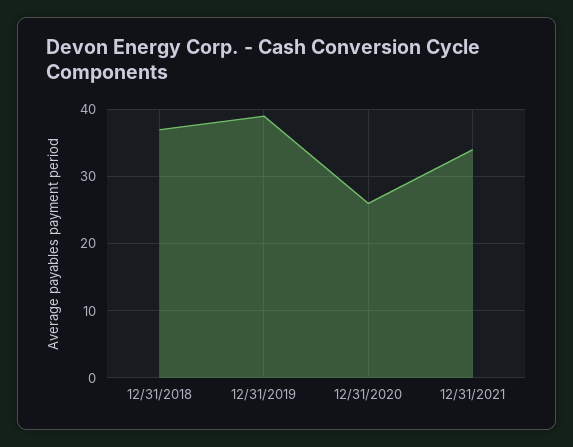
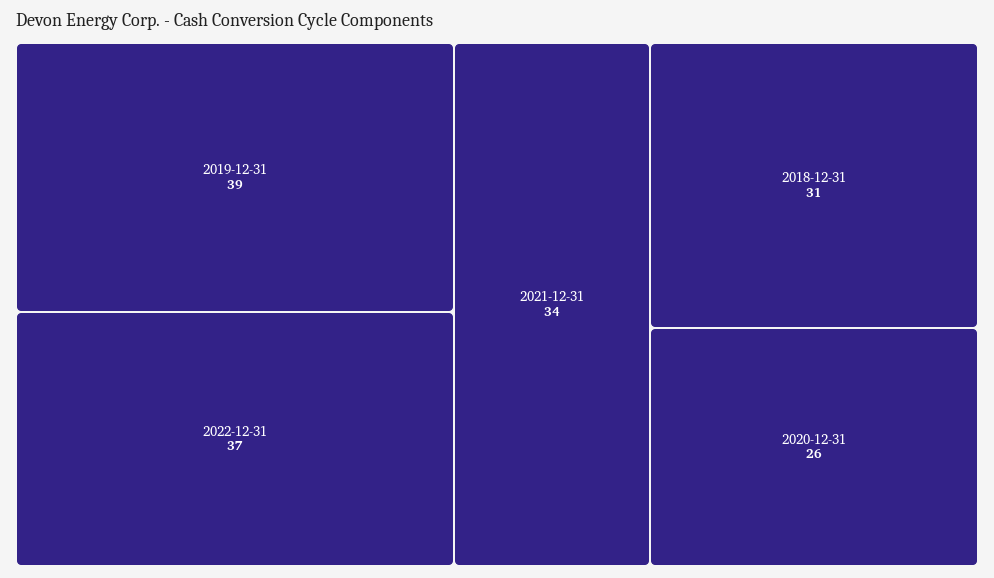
12/31/2018: 37 -> 31
2022-12-31: none -> 37

